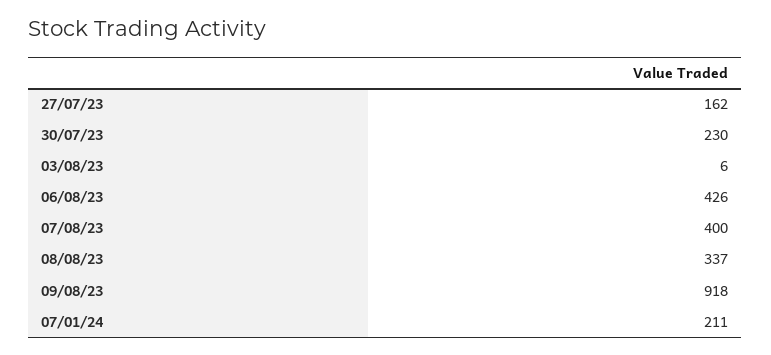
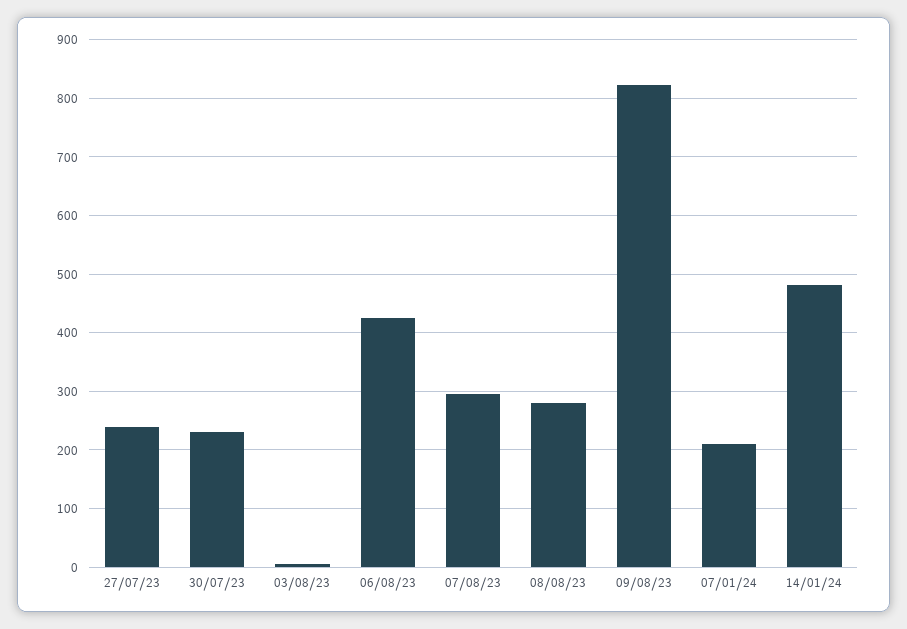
27/07/23: 162 -> 240
07/08/23: 400 -> 300
08/08/23: 337 -> 280
09/08/23: 918 -> 820
14/01/24: none -> 480

